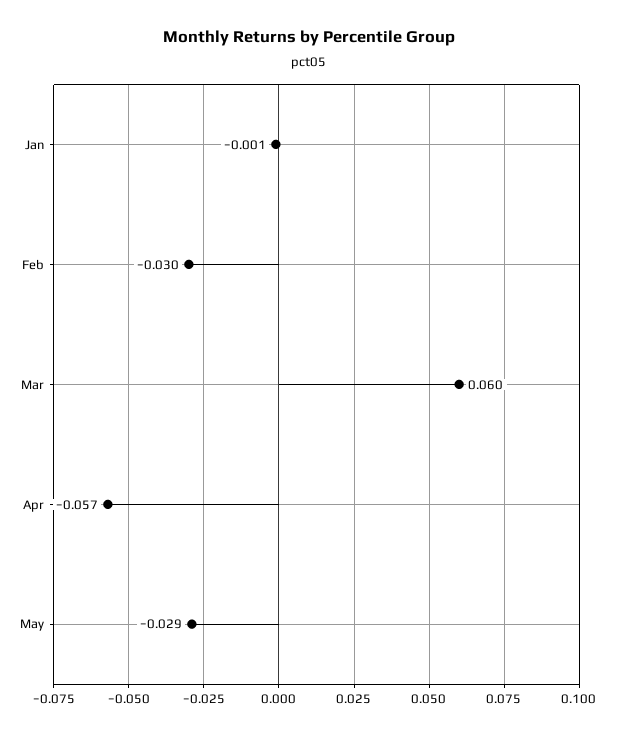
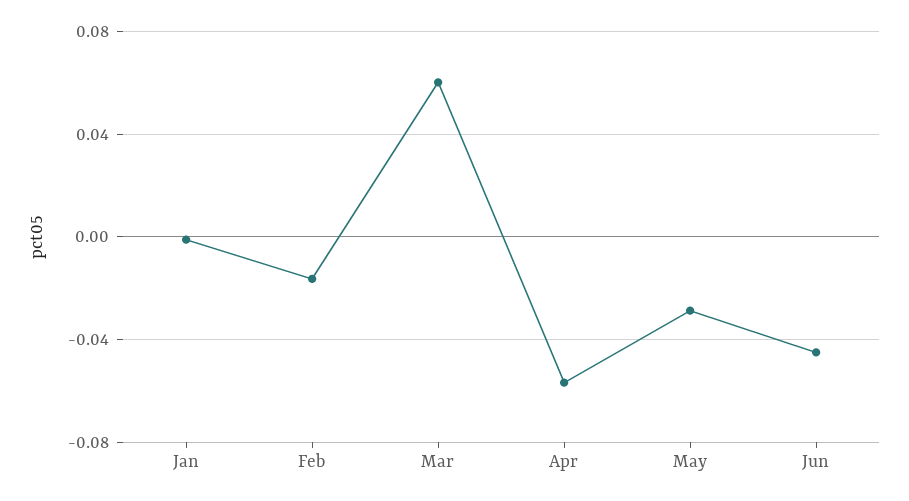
Feb: -0.03 -> -0.015
Jun: none -> -0.045

